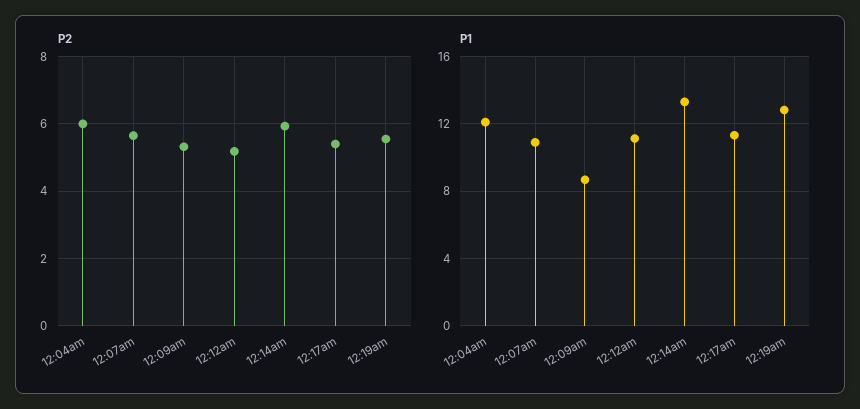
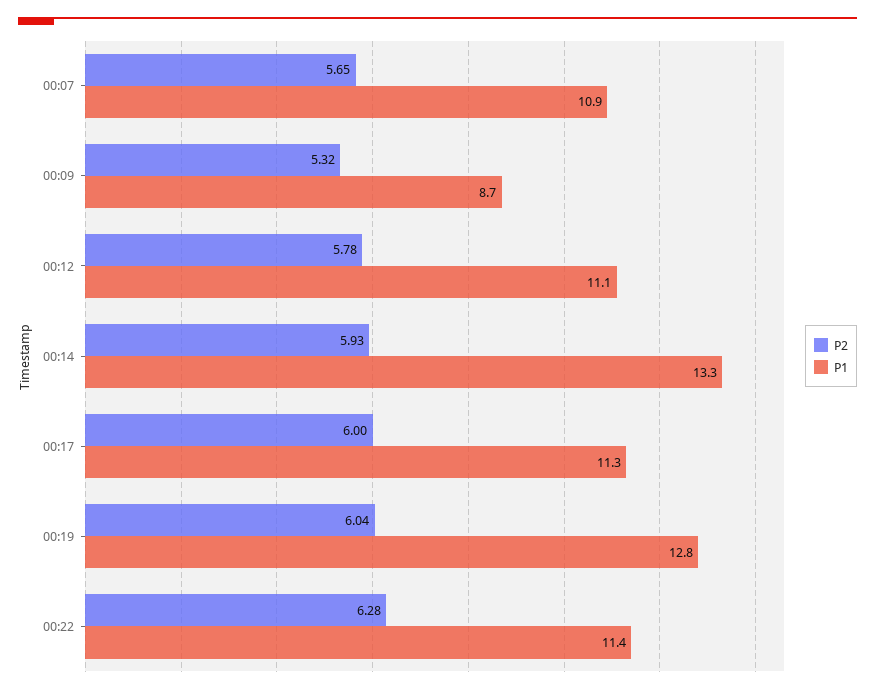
P2, 12:04am: 6 -> none
P2, 12:12am: 5.2 -> 5.78
P2, 12:17am: 5.4 -> 6
P2, 12:19am: 5.6 -> 6.04
P1, 12:04am: 12 -> none
P2, 00:22: none -> 6.28
P1, 00:22: none -> 11.4

